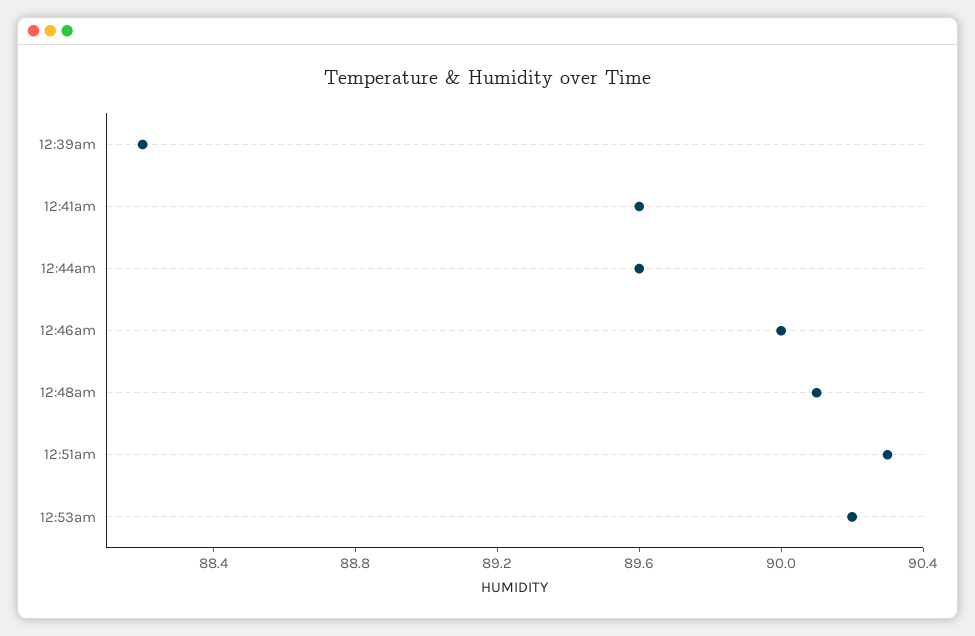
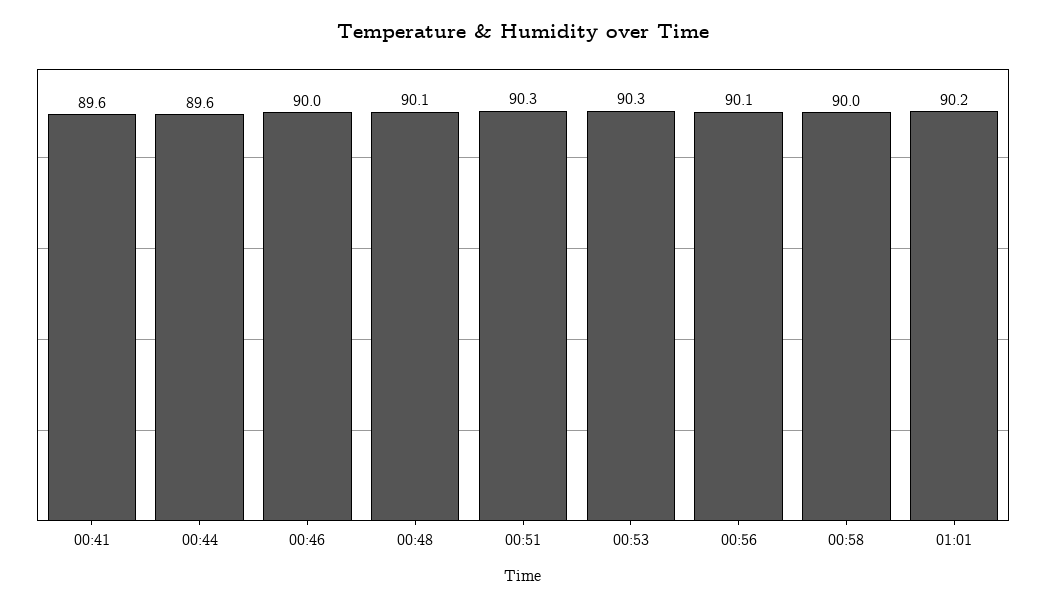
12:39am: 88.2 -> none
12:53am: 90.2 -> 90.3
00:56: none -> 90.1
00:58: none -> 90
01:01: none -> 90.2

